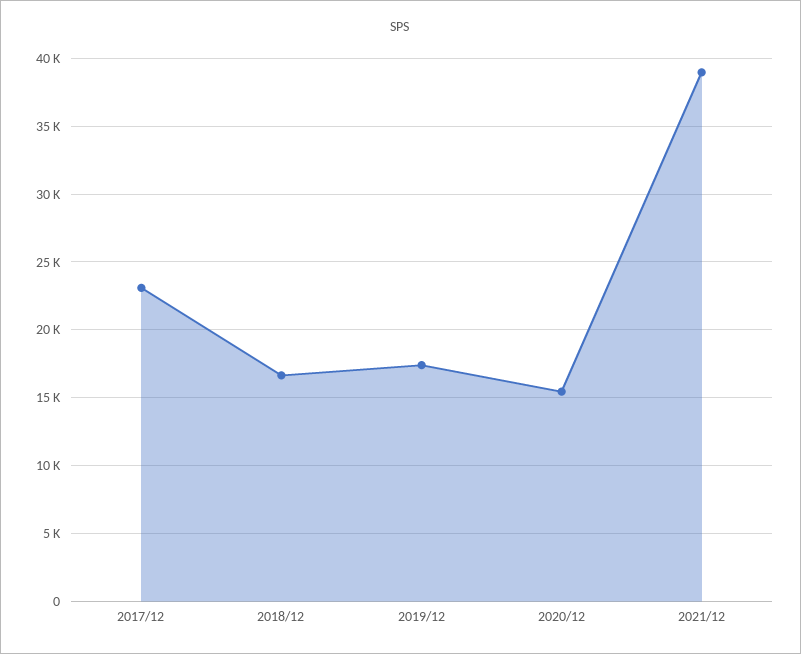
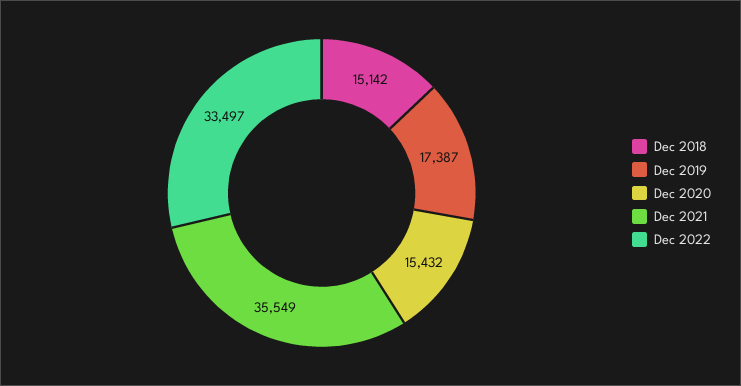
2017/12: 23000 -> none
2018/12: 16500 -> 15142
2021/12: 39000 -> 35549
Dec 2022: none -> 33497

